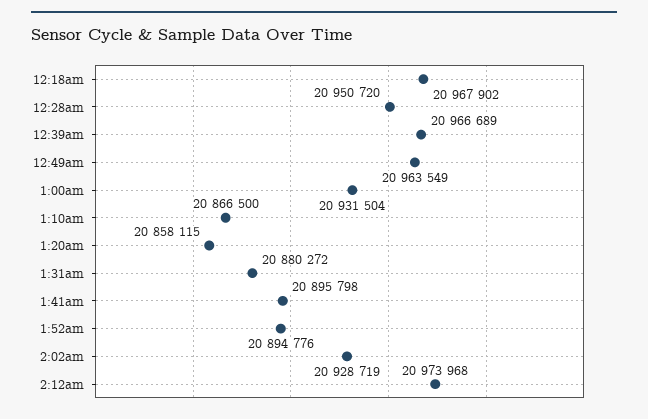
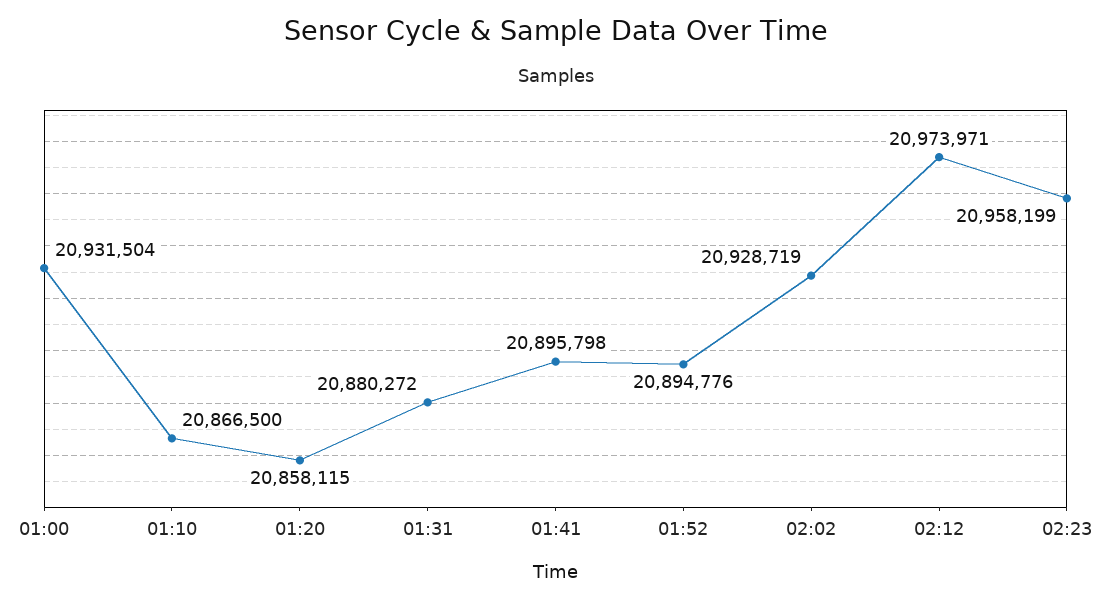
12:18am: 20967902 -> none
12:28am: 20950720 -> none
12:39am: 20966689 -> none
12:49am: 20963549 -> none
2:12am: 20973968 -> 20973971
02:23: none -> 20958199

